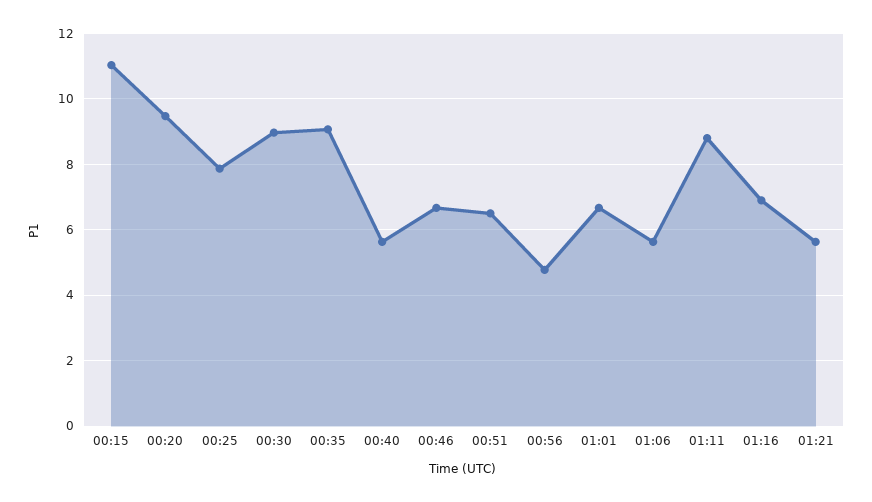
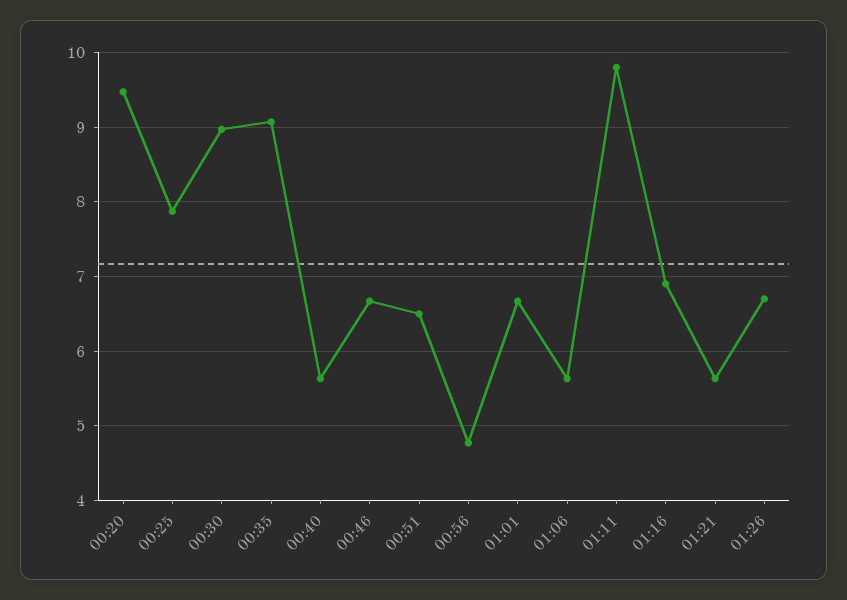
00:15: 11 -> none
01:11: 8.8 -> 9.8
01:26: none -> 6.7

